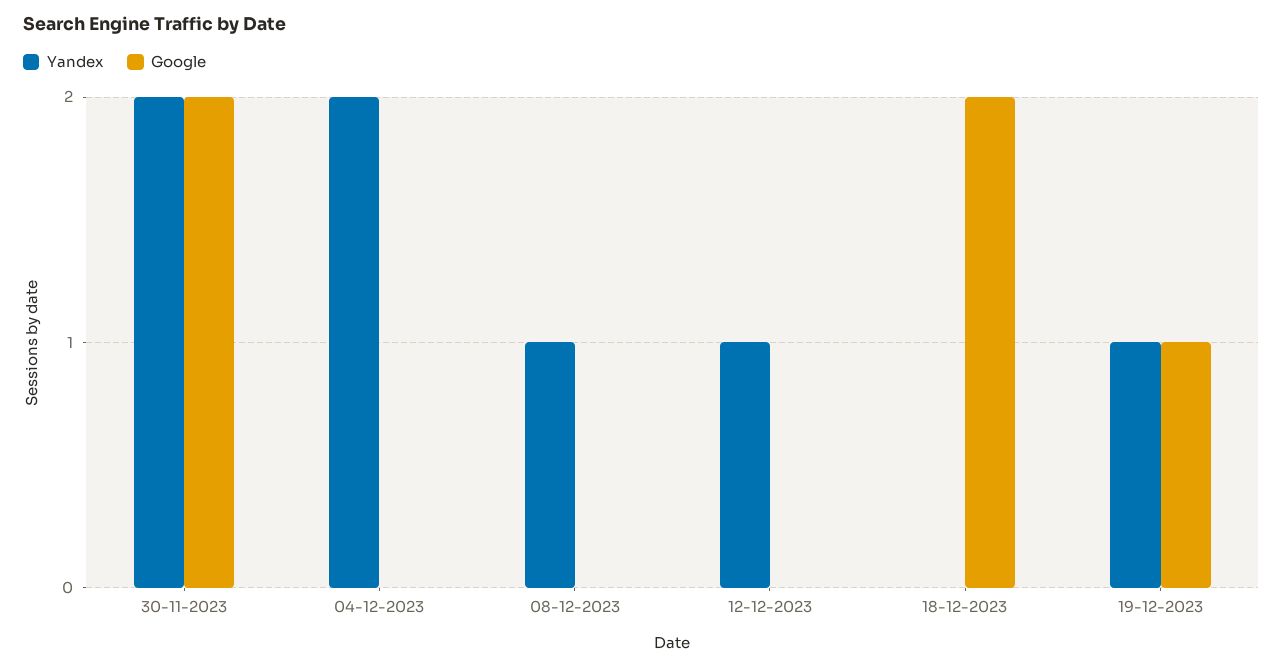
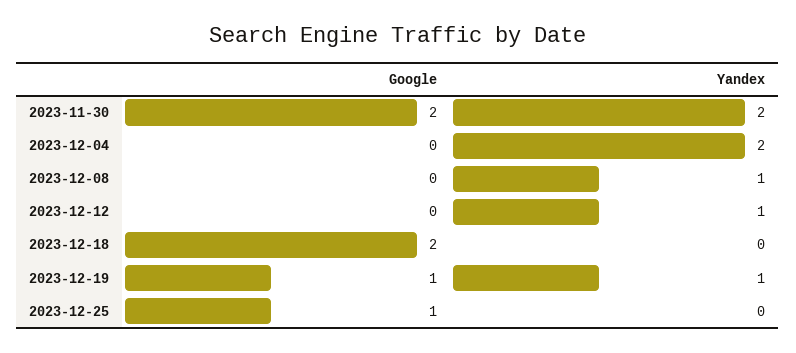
Google, 2023-12-25: none -> 1
Yandex, 2023-12-25: none -> 0

